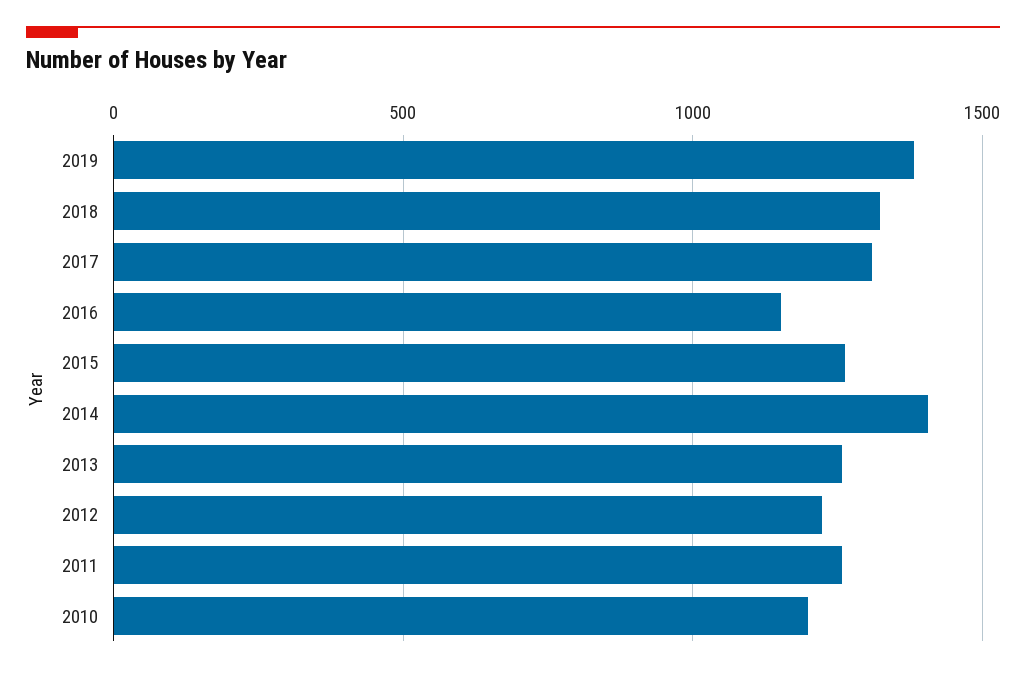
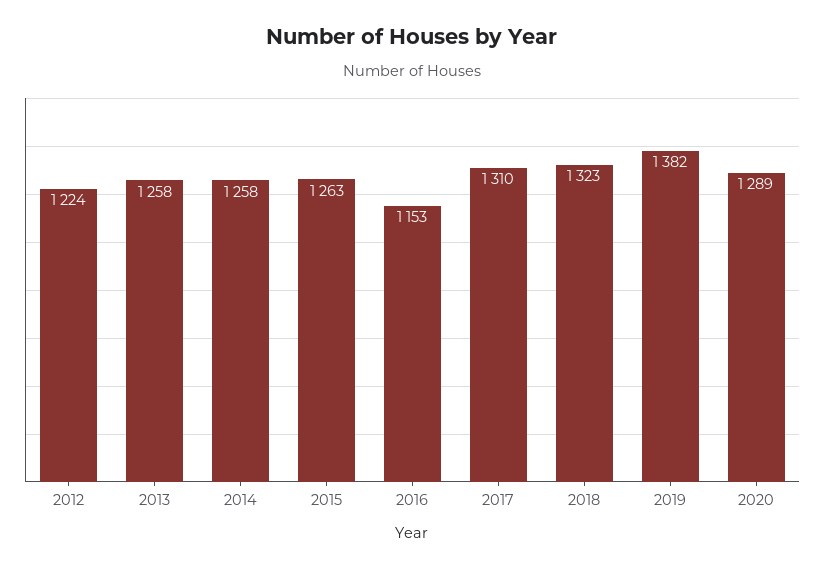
2014: 1400 -> 1258
2011: 1250 -> none
2010: 1200 -> none
2020: none -> 1289

